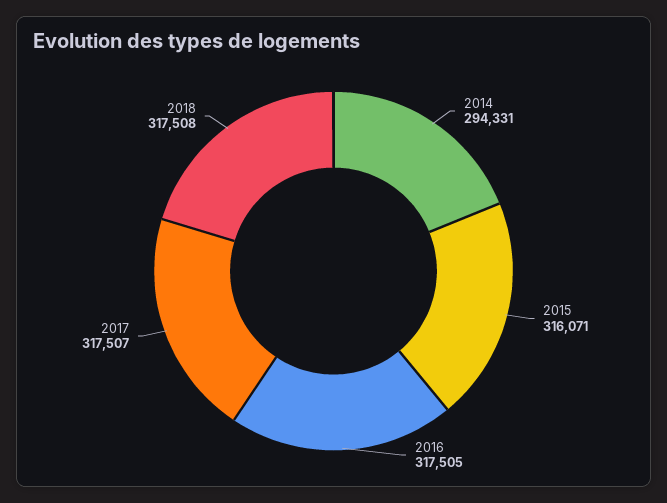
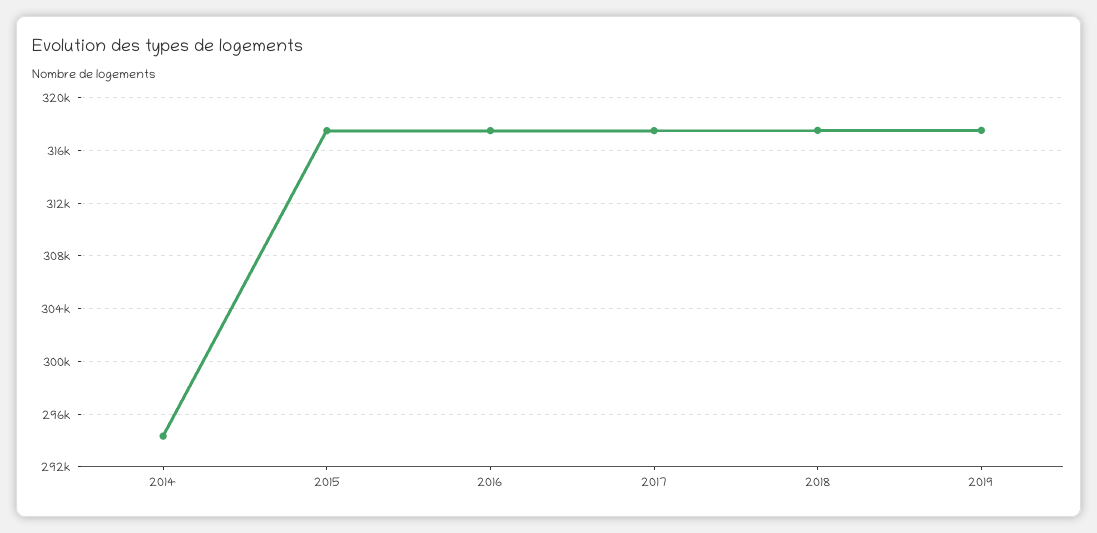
2015: 316071 -> 317500
2019: none -> 317500

